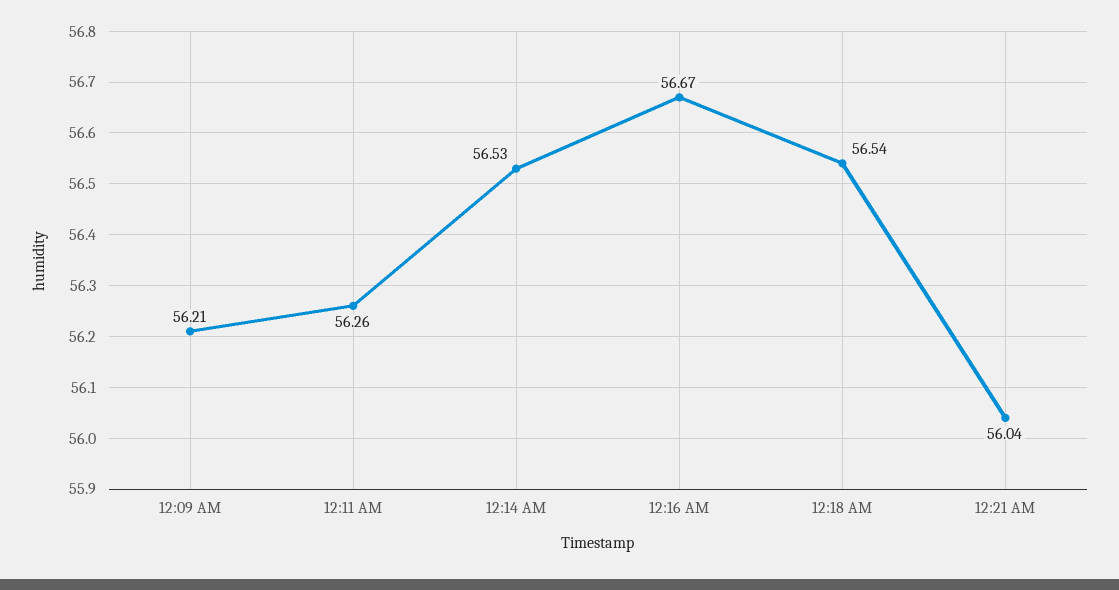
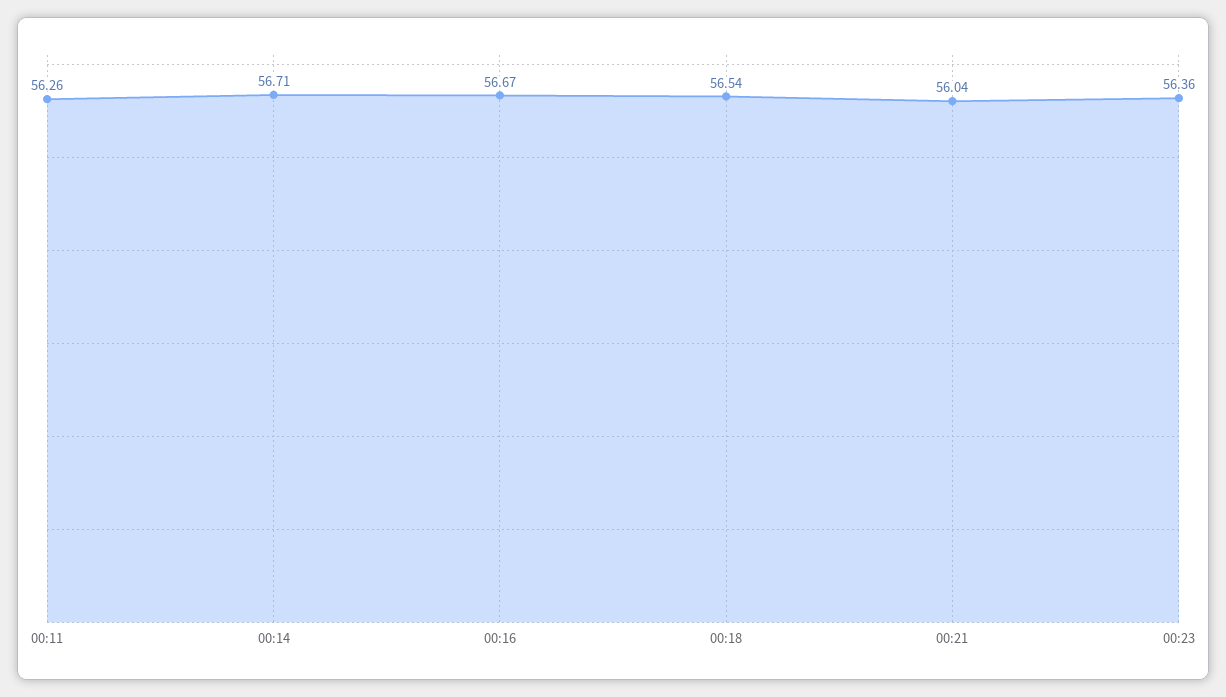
12:09 AM: 56.21 -> none
12:14 AM: 56.53 -> 56.71
00:23: none -> 56.36

